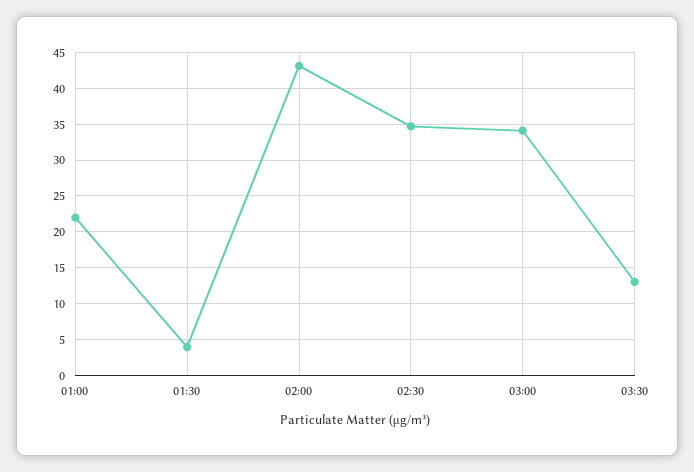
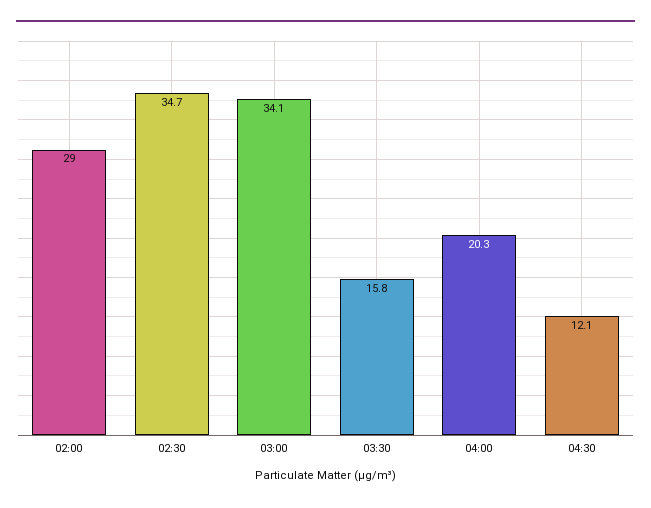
01:00: 22 -> none
01:30: 4 -> none
02:00: 43 -> 29
03:30: 13 -> 15.8
04:00: none -> 20.3
04:30: none -> 12.1

